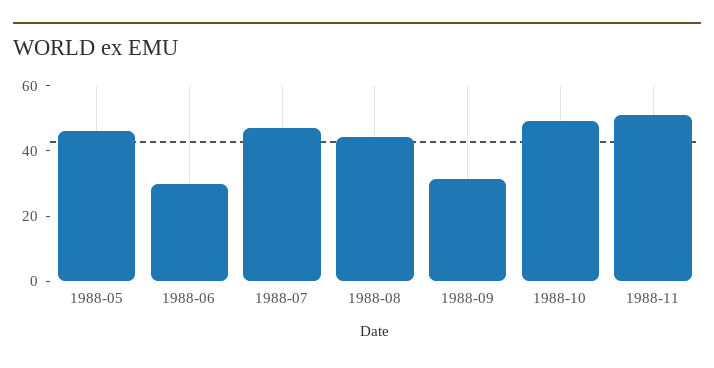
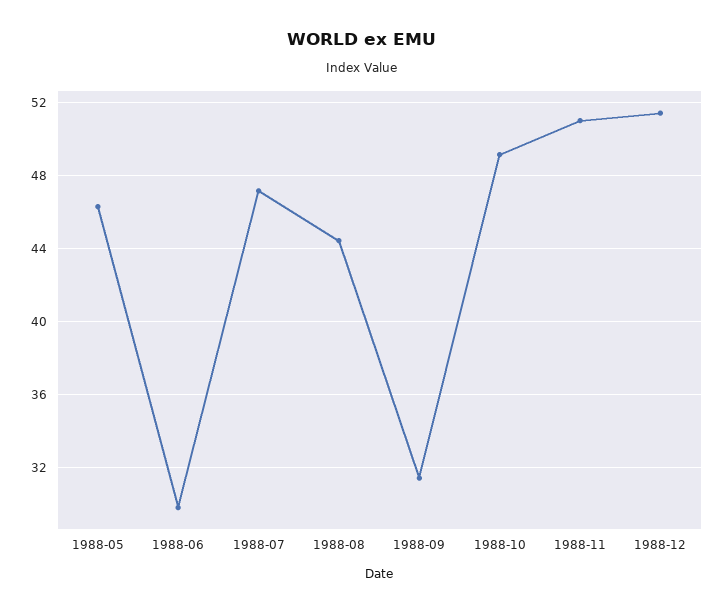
1988-12: none -> 51.5

